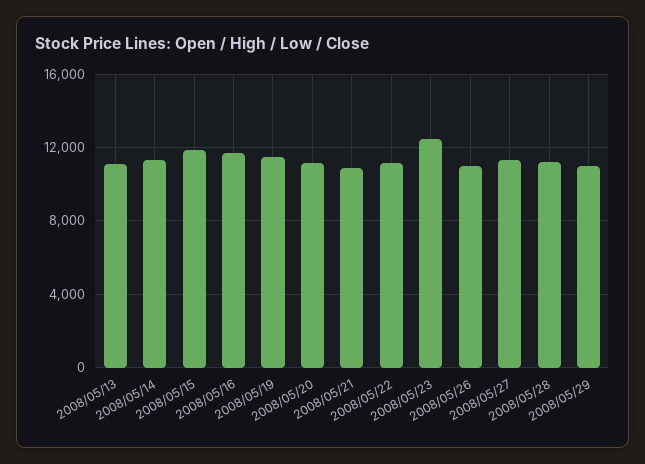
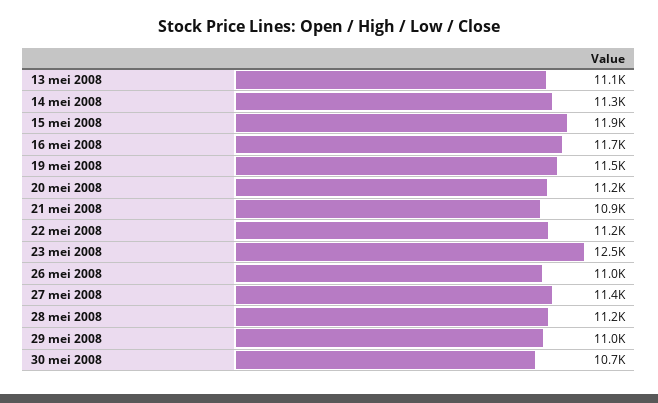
30 mei 2008: none -> 10700

